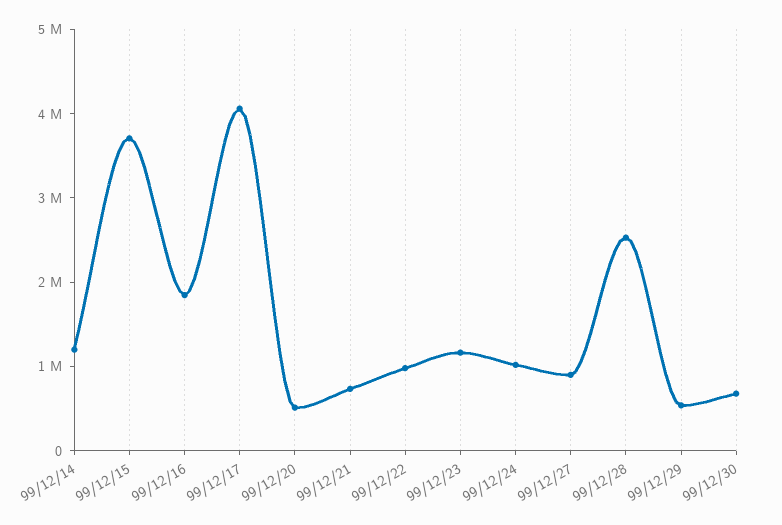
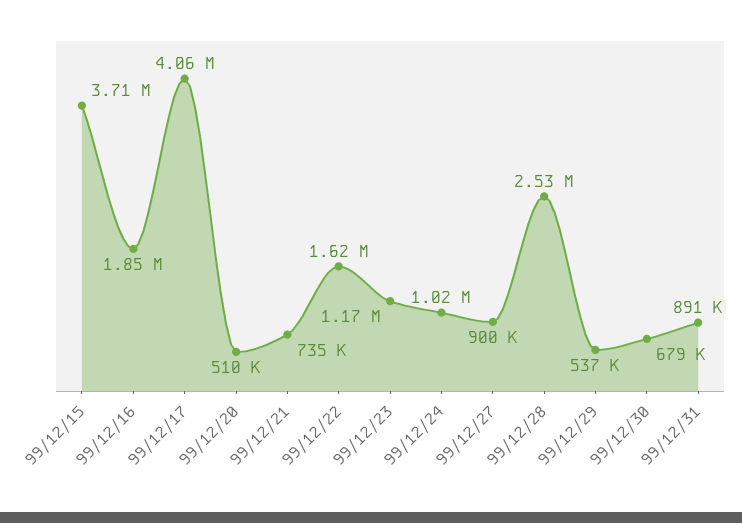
99/12/14: 1200000 -> none
99/12/22: 1000000 -> 1620000
99/12/31: none -> 891000

